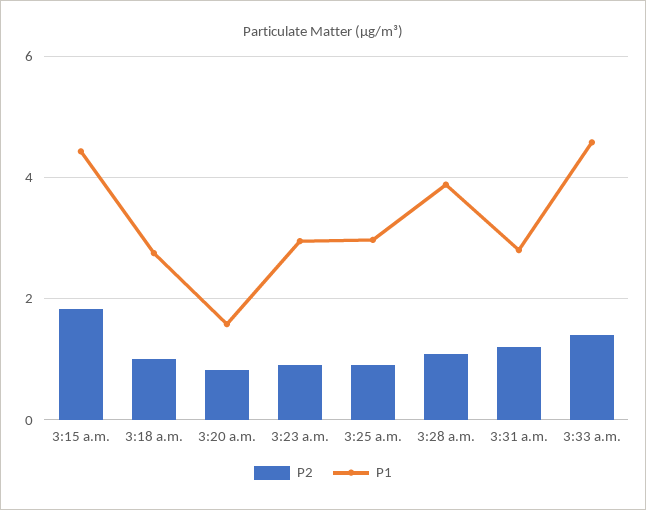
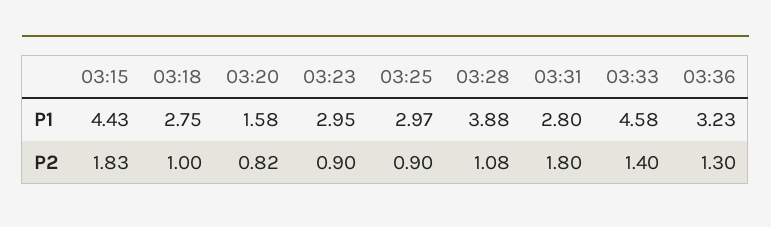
P2, 3:31 a.m.: 1.2 -> 1.8
P1, 03:36: none -> 3.23
P2, 03:36: none -> 1.3

